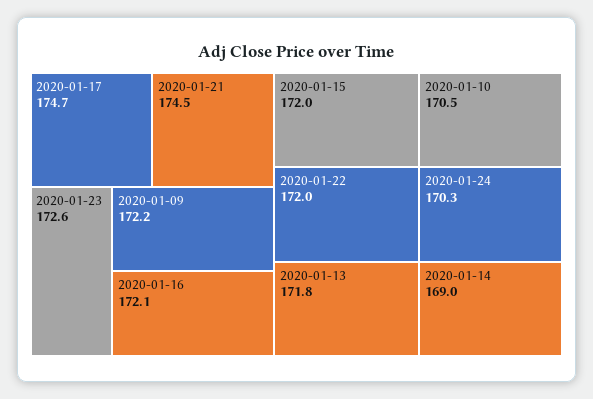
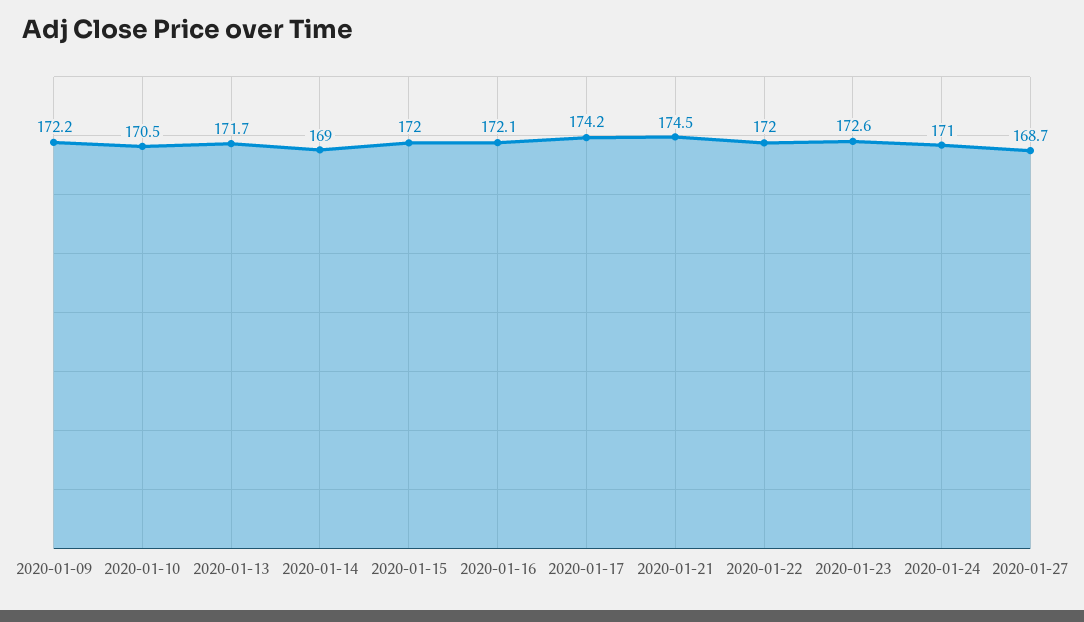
2020-01-17: 174.7 -> 174.2
2020-01-13: 171.8 -> 171.7
2020-01-24: 170.3 -> 171
2020-01-27: none -> 168.7

